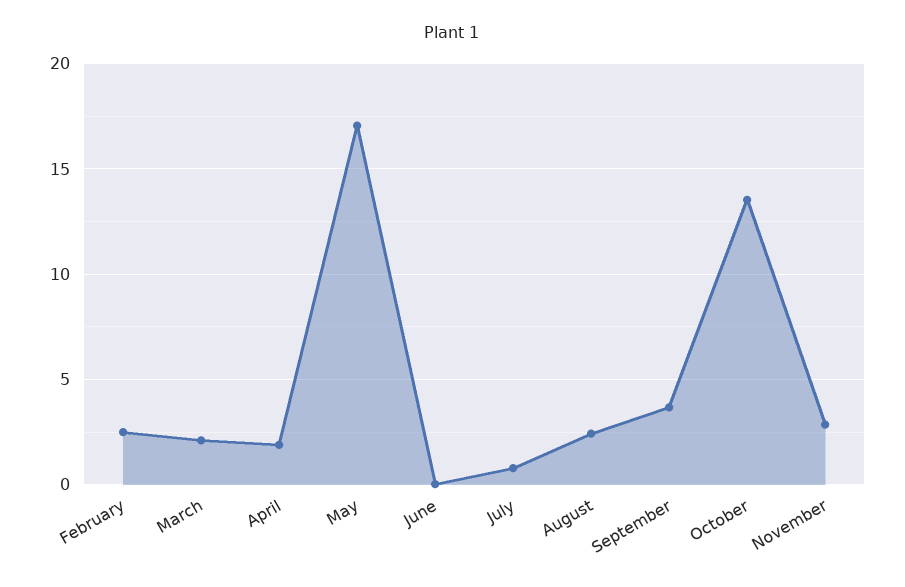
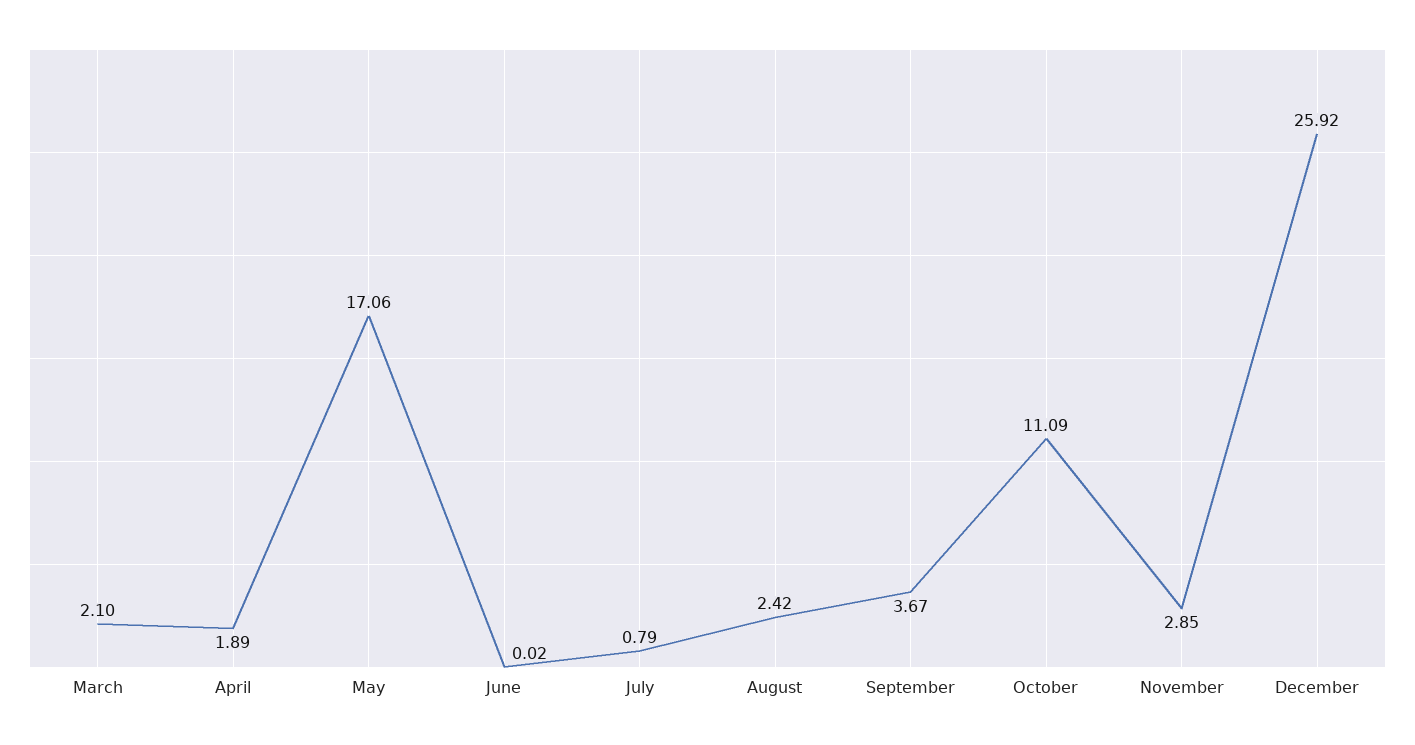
February: 2.5 -> none
October: 13.5 -> 11.09
December: none -> 25.92

